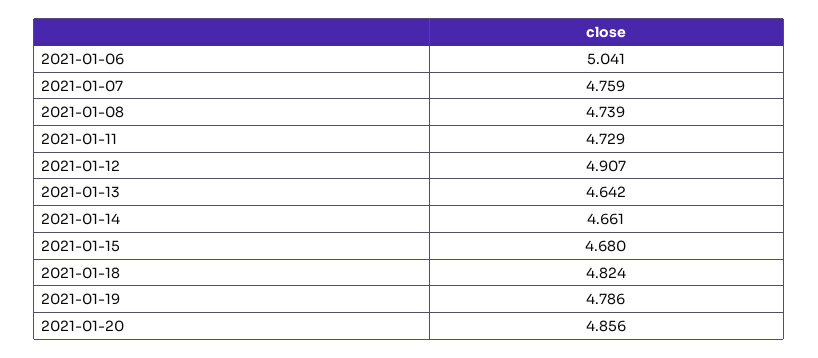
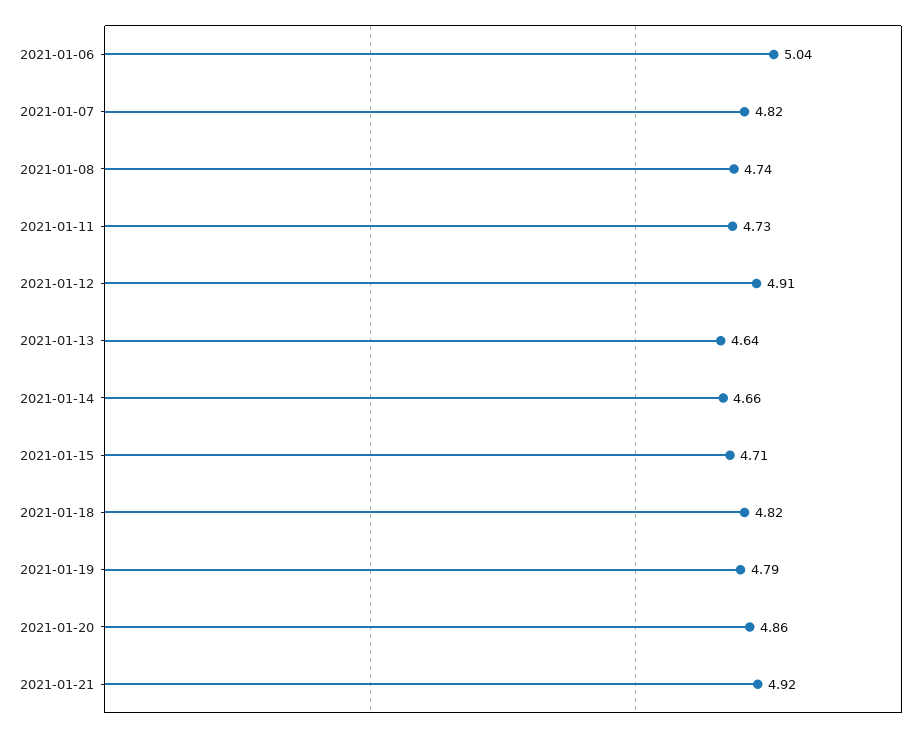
2021-01-07: 4.759 -> 4.82
2021-01-15: 4.68 -> 4.71
2021-01-21: none -> 4.92

